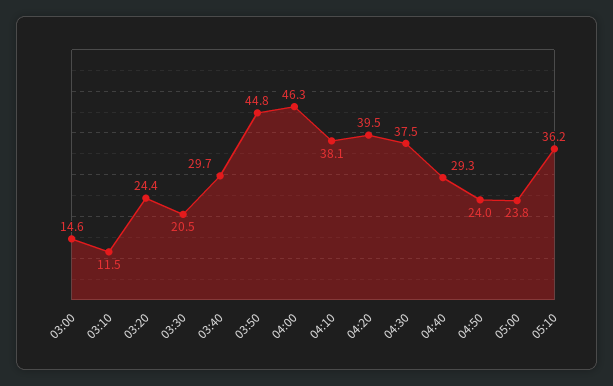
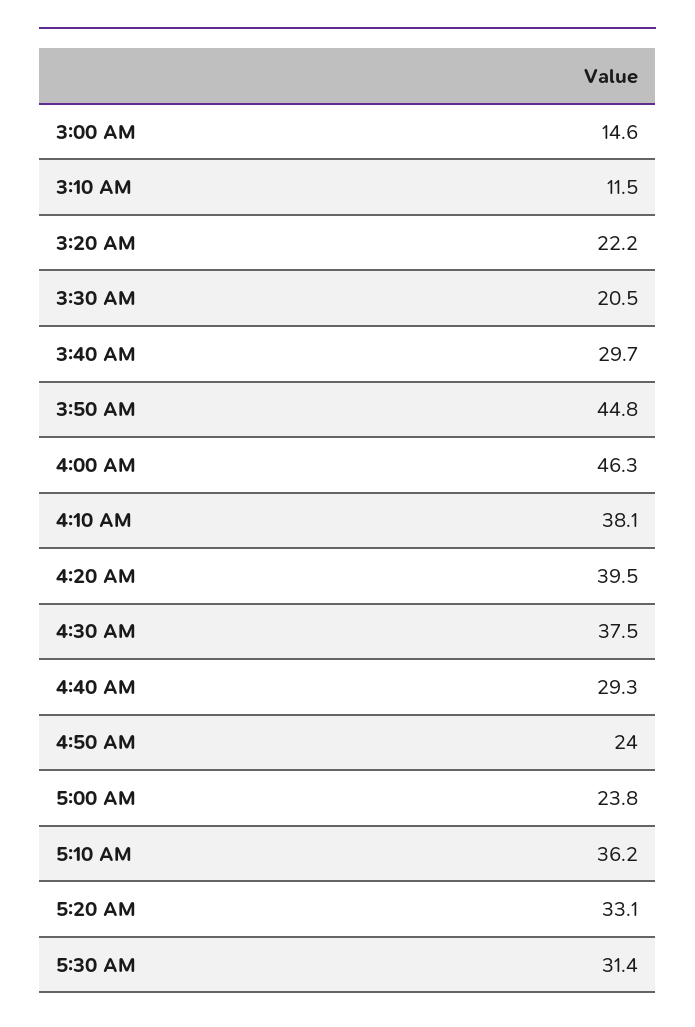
03:20: 24.4 -> 22.2
5:20 AM: none -> 33.1
5:30 AM: none -> 31.4

